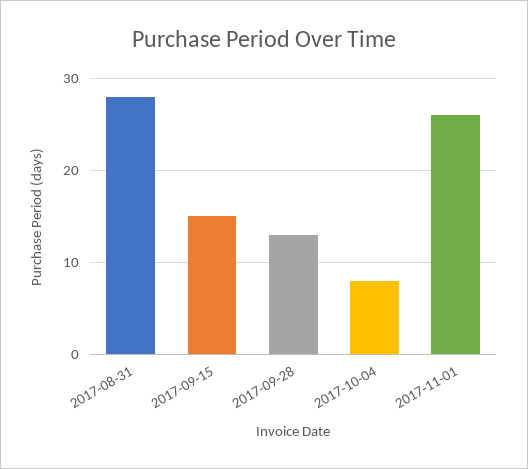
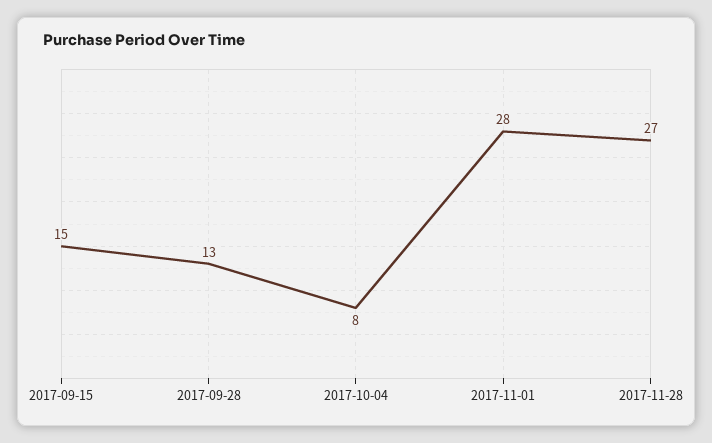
2017-08-31: 28 -> none
2017-11-01: 26 -> 28
2017-11-28: none -> 27

